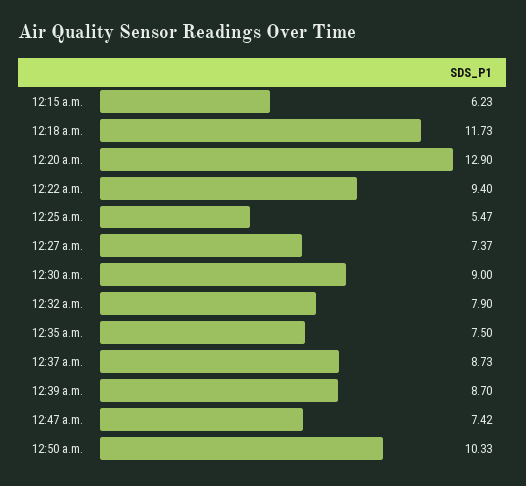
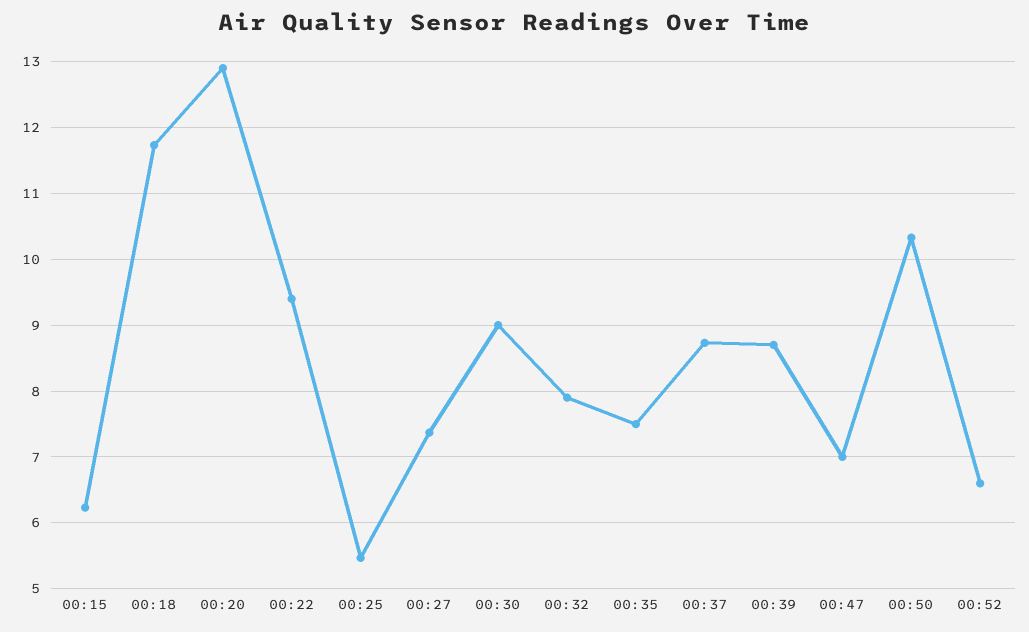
12:47 a.m.: 7.42 -> 7
00:52: none -> 6.6

